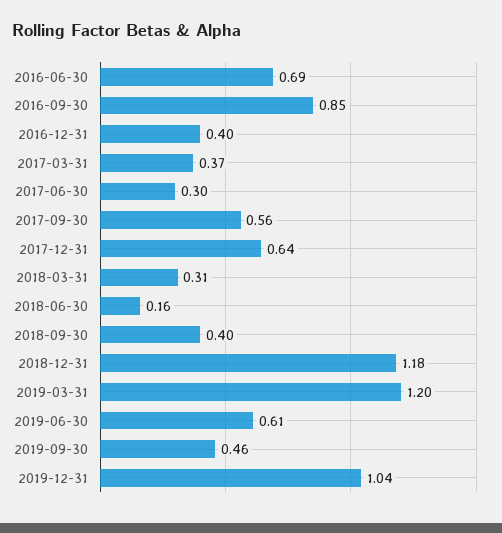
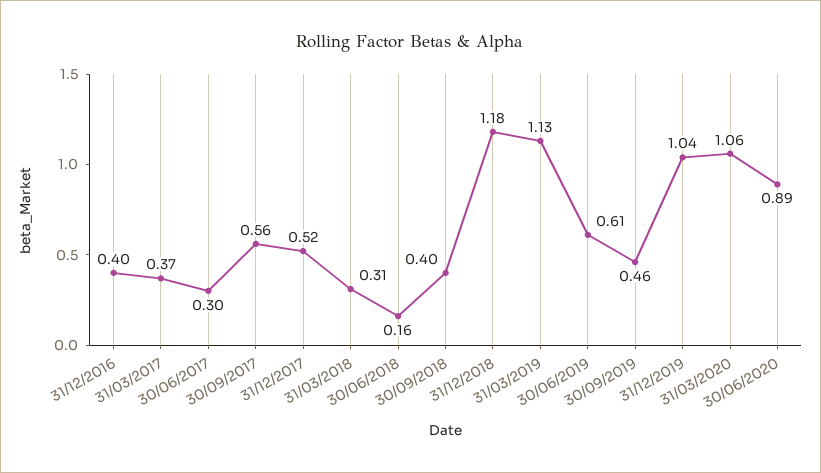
2016-06-30: 0.69 -> none
2016-09-30: 0.85 -> none
2017-12-31: 0.64 -> 0.52
2019-03-31: 1.2 -> 1.13
31/03/2020: none -> 1.06
30/06/2020: none -> 0.89

